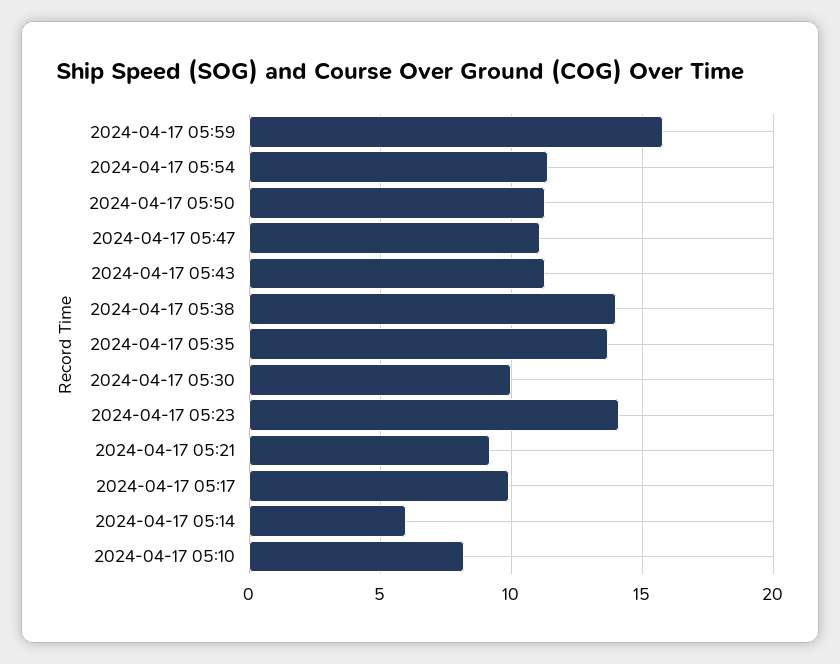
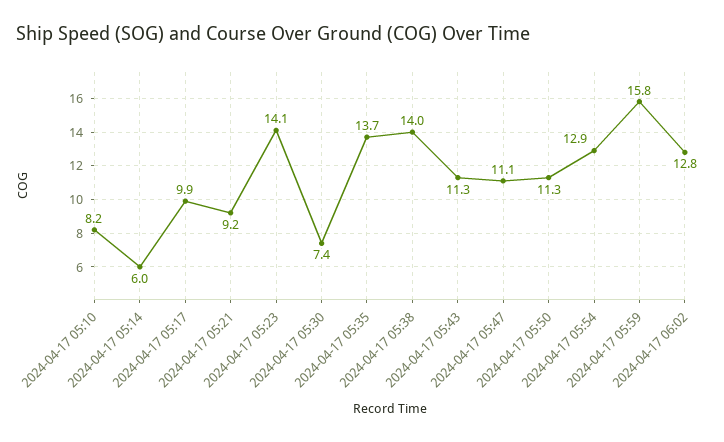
2024-04-17 05:54: 11.5 -> 12.9
2024-04-17 05:30: 10 -> 7.4
2024-04-17 06:02: none -> 12.8

